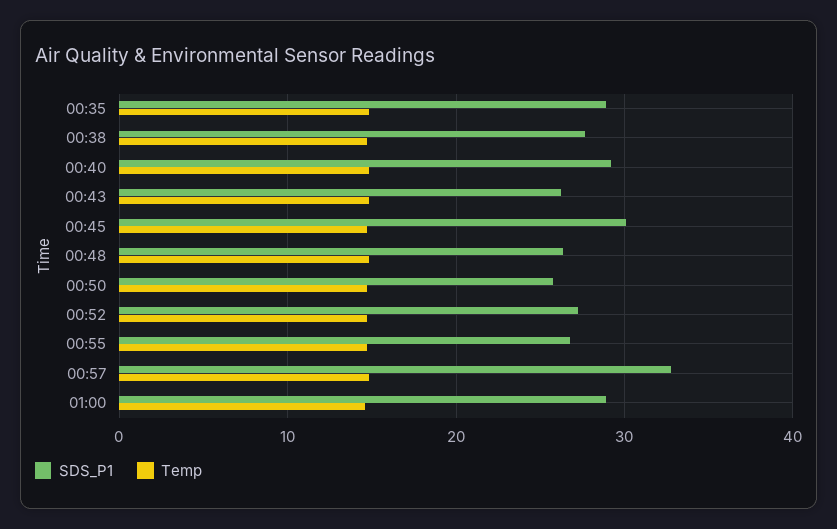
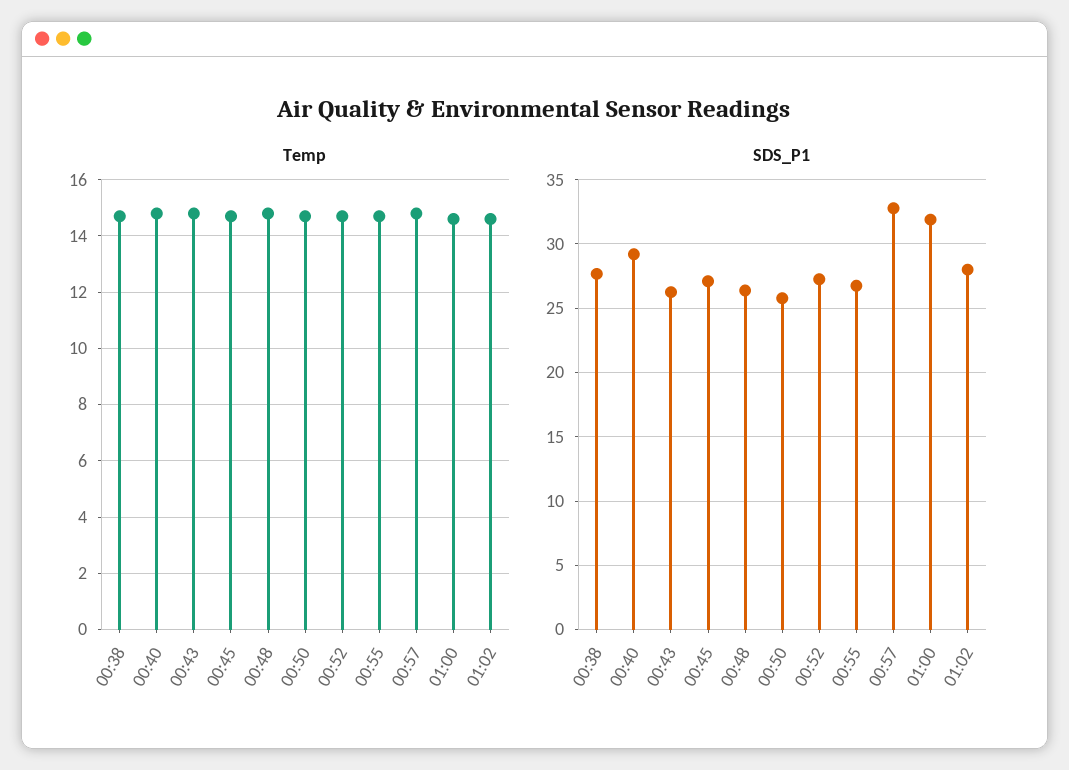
SDS_P1, 00:35: 29 -> none
Temp, 00:35: 15 -> none
SDS_P1, 00:45: 30 -> 27
SDS_P1, 01:00: 29 -> 32
Temp, 01:02: none -> 14.5
SDS_P1, 01:02: none -> 28

